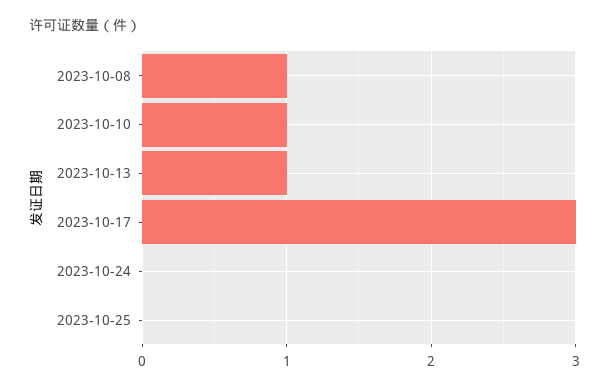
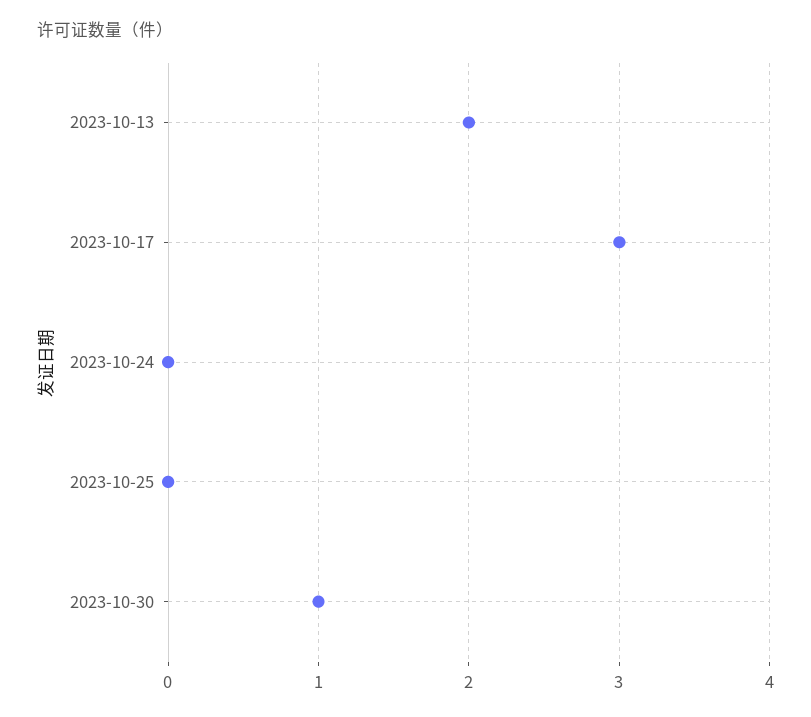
2023-10-08: 1 -> none
2023-10-10: 1 -> none
2023-10-13: 1 -> 2
2023-10-30: none -> 1

